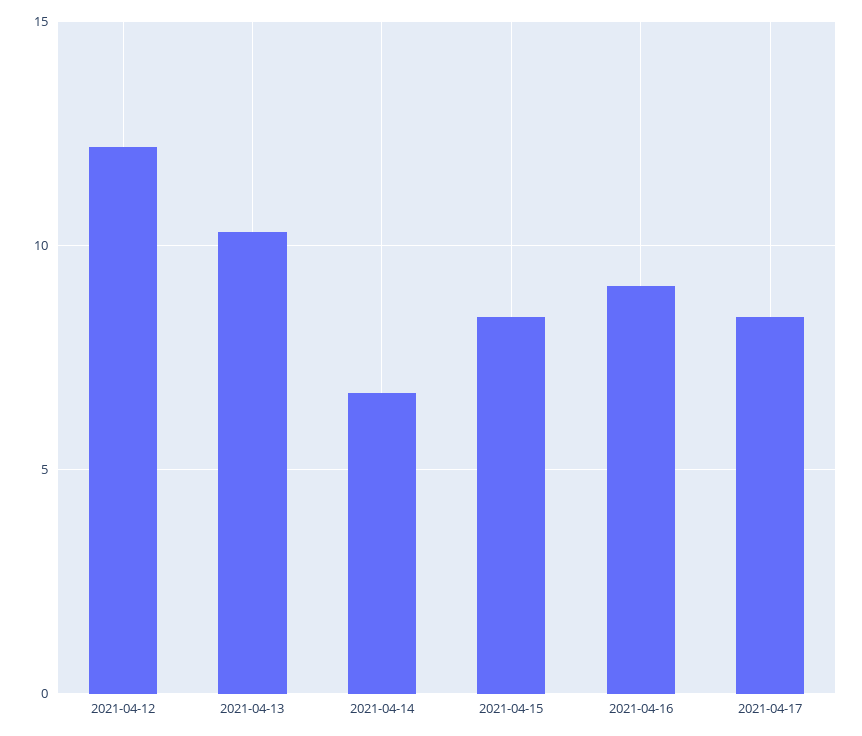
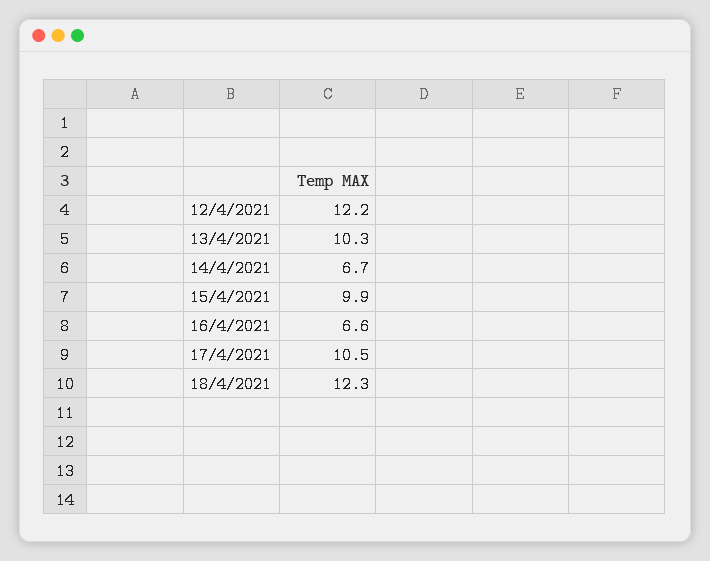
2021-04-15: 8.5 -> 9.9
2021-04-16: 9 -> 6.6
2021-04-17: 8.5 -> 10.5
18/4/2021: none -> 12.3

